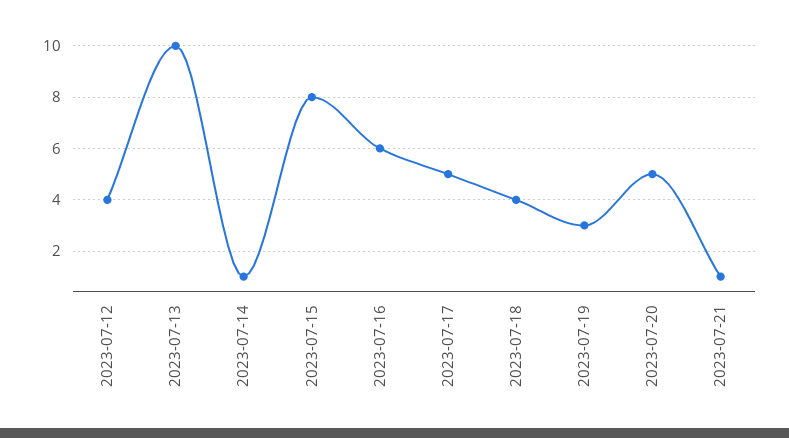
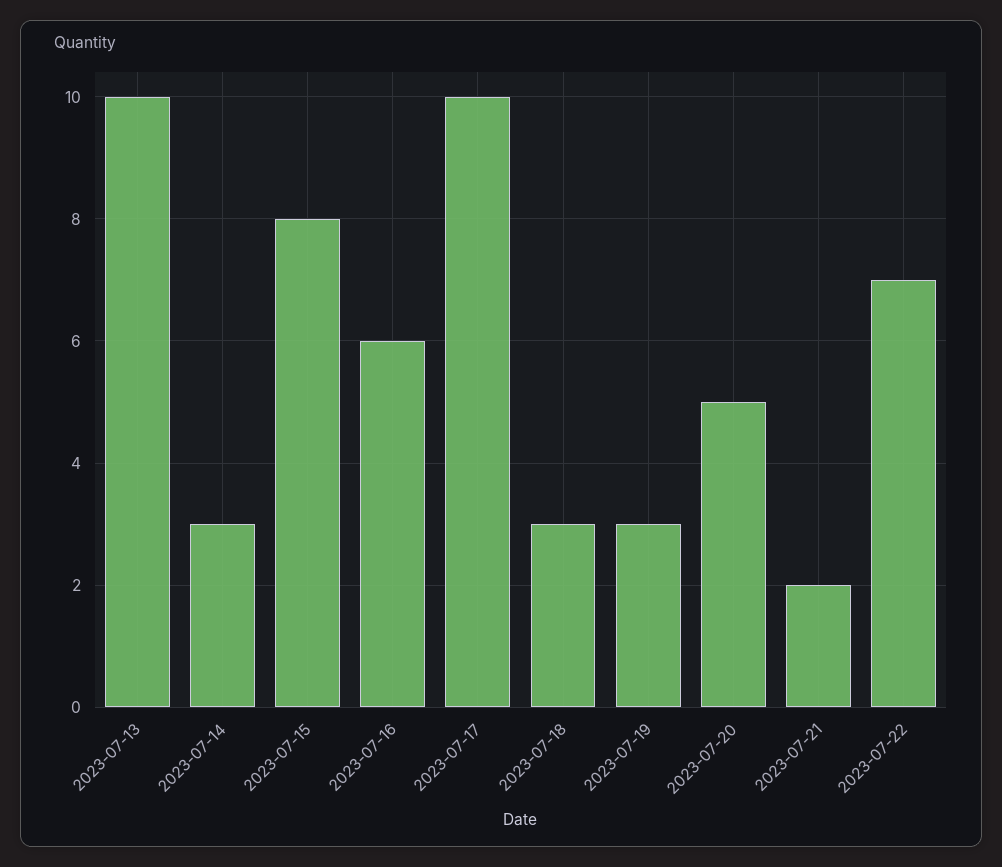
2023-07-12: 4 -> none
2023-07-14: 1 -> 3
2023-07-17: 5 -> 10
2023-07-18: 4 -> 3
2023-07-21: 1 -> 2
2023-07-22: none -> 7

